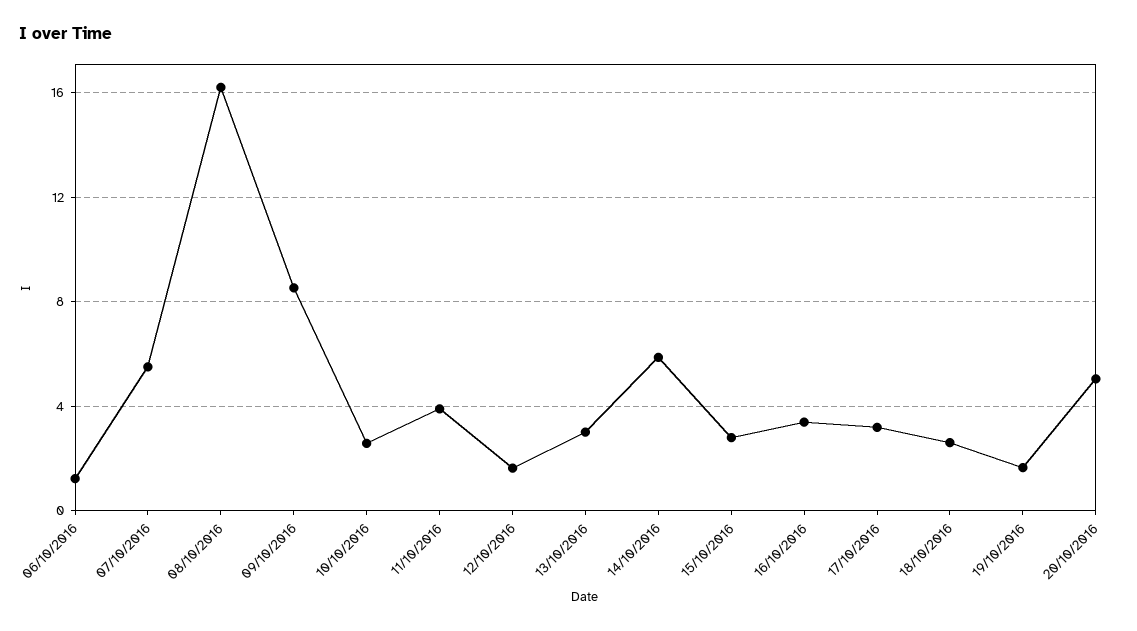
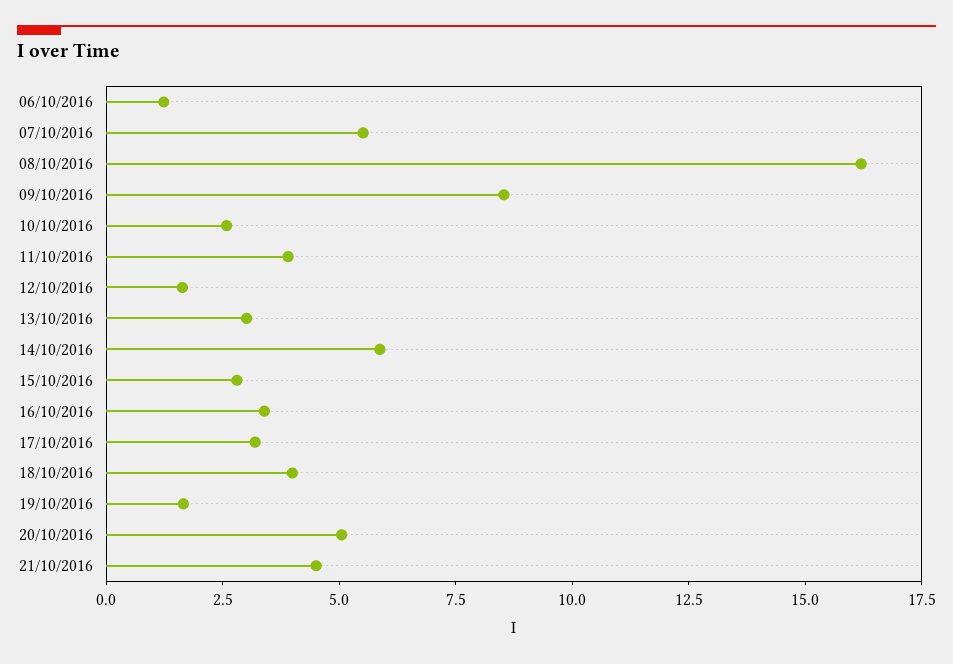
18/10/2016: 2.5 -> 4
21/10/2016: none -> 4.5

